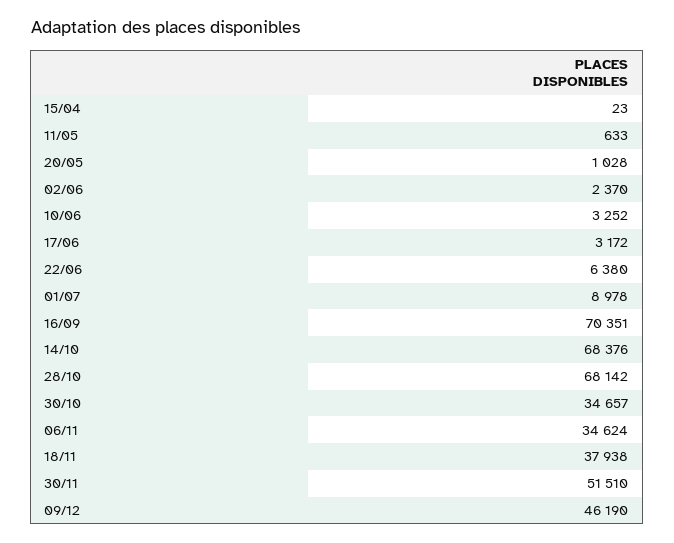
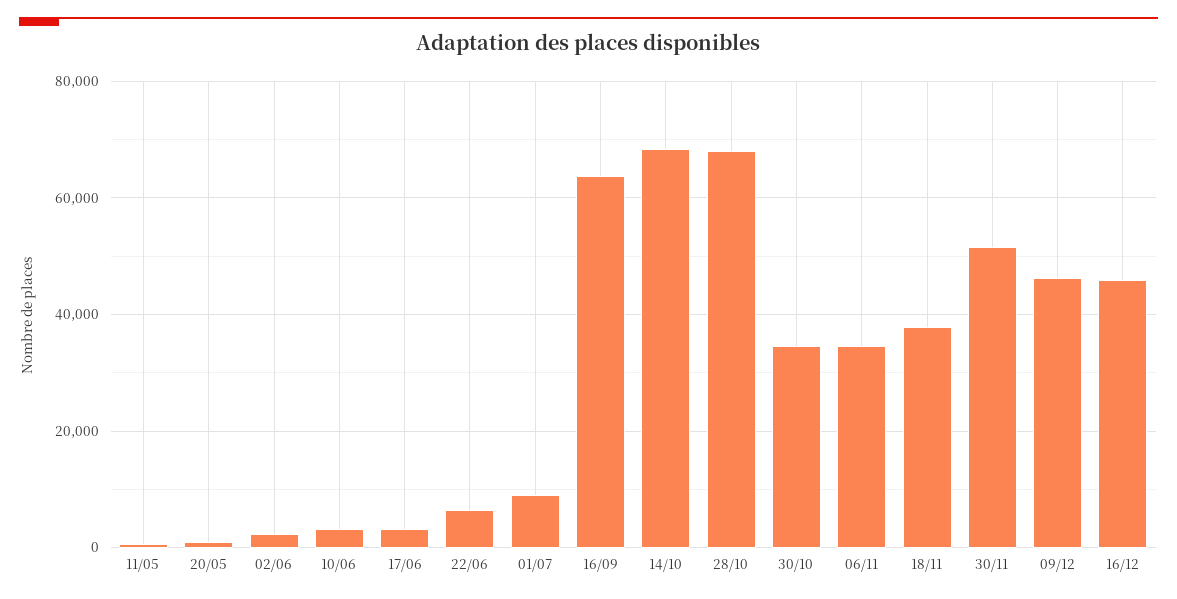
15/04: 23 -> none
16/09: 70351 -> 64000
16/12: none -> 46000

